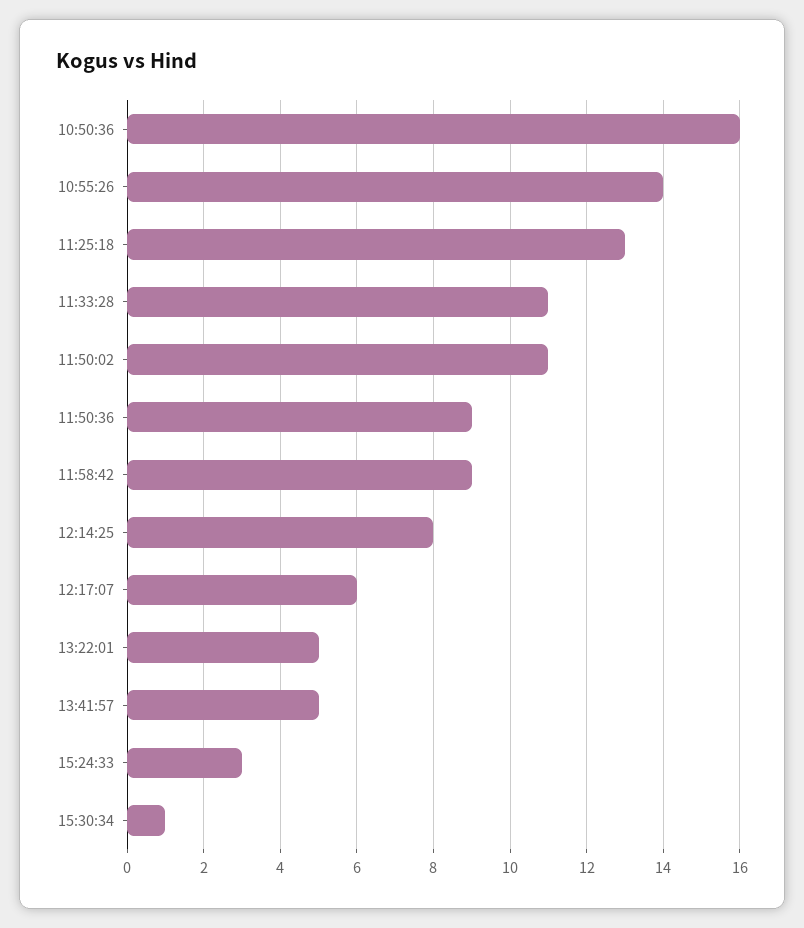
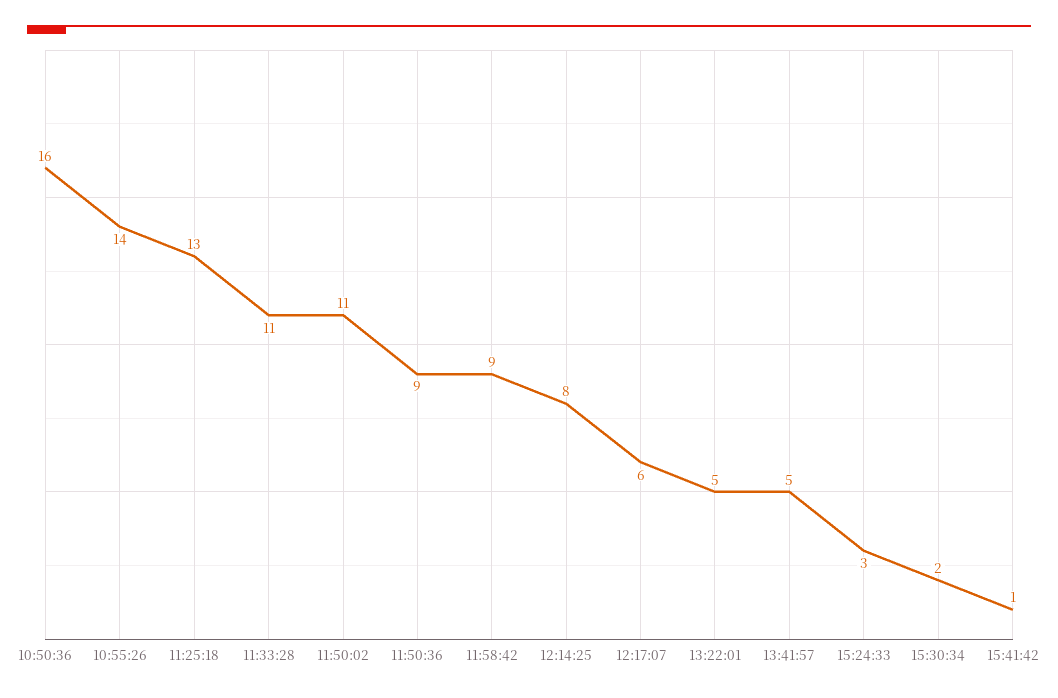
15:30:34: 1 -> 2
15:41:42: none -> 1

